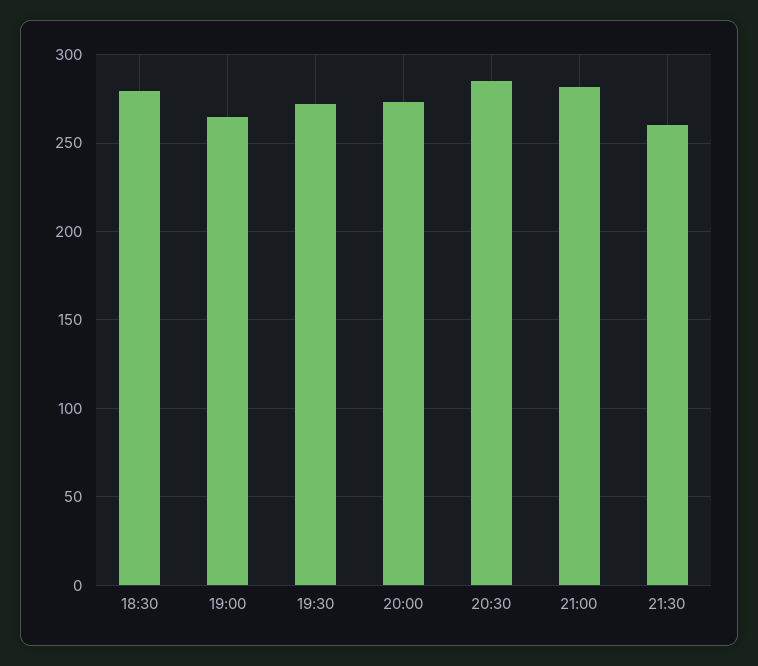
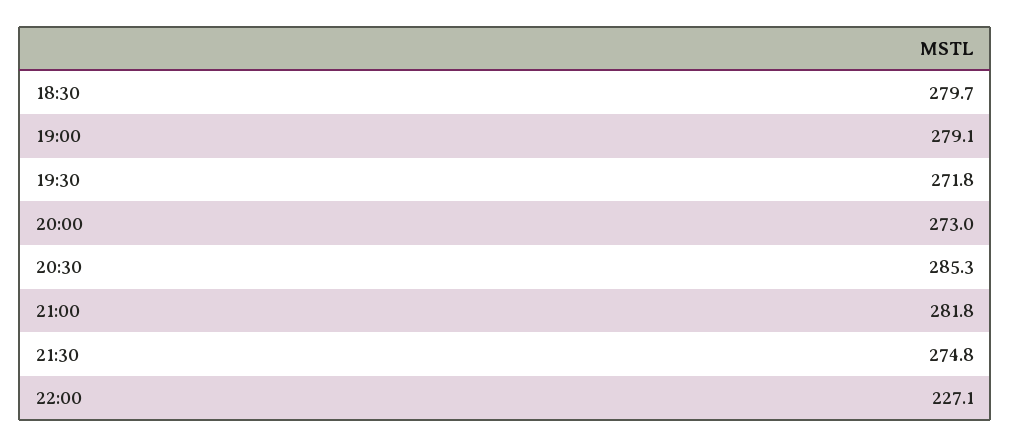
19:00: 265 -> 279.1
21:30: 260 -> 274.8
22:00: none -> 227.1

